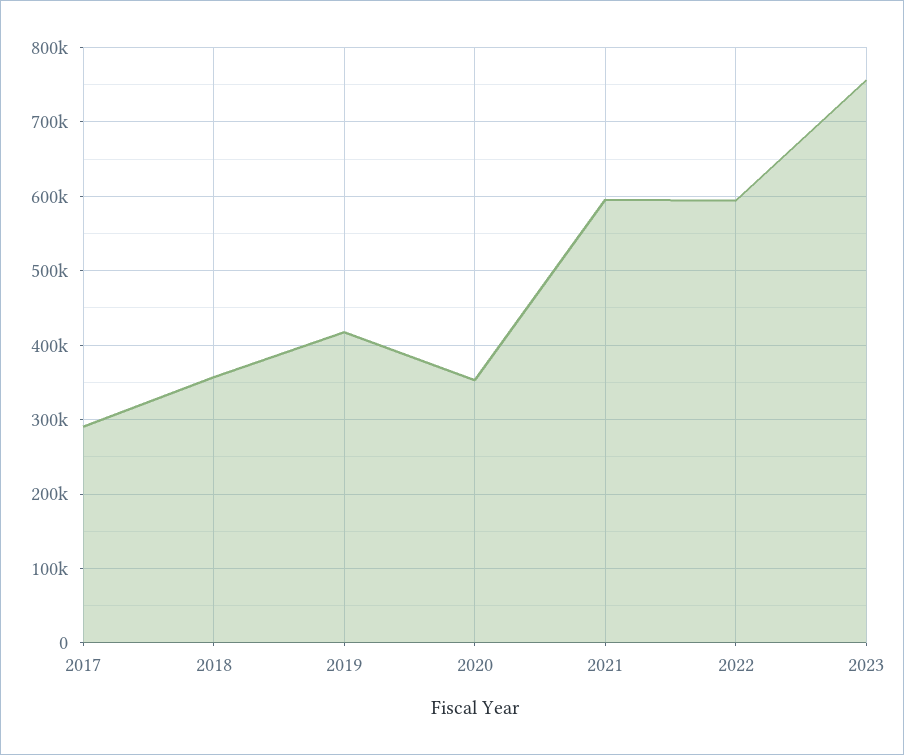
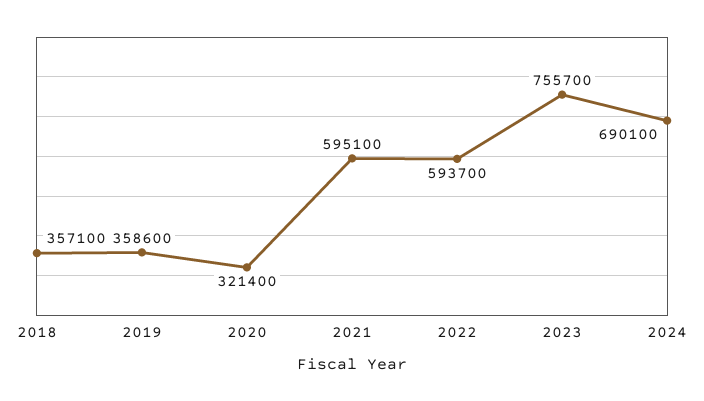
2017: 290000 -> none
2019: 420000 -> 358600
2020: 350000 -> 321400
2024: none -> 690100

